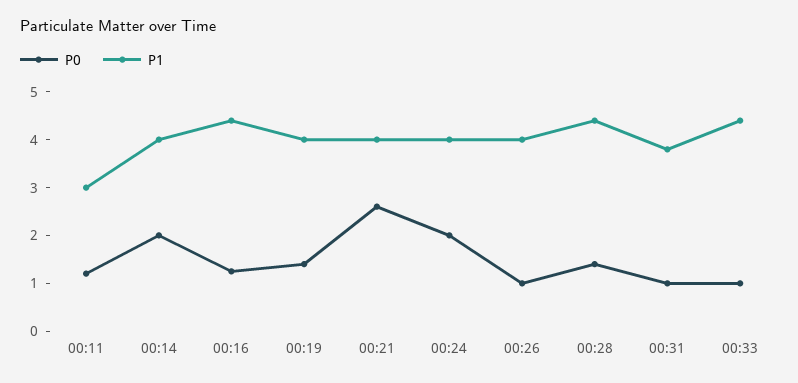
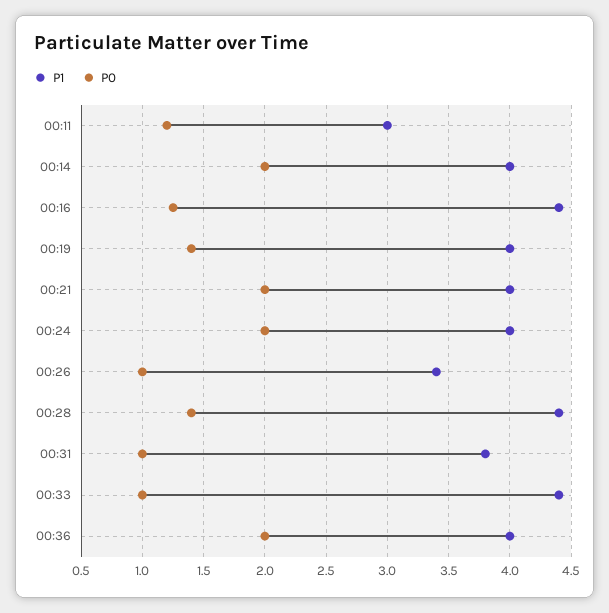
P0, 00:21: 2.6 -> 2
P1, 00:26: 4 -> 3.4
P1, 00:36: none -> 4
P0, 00:36: none -> 2

